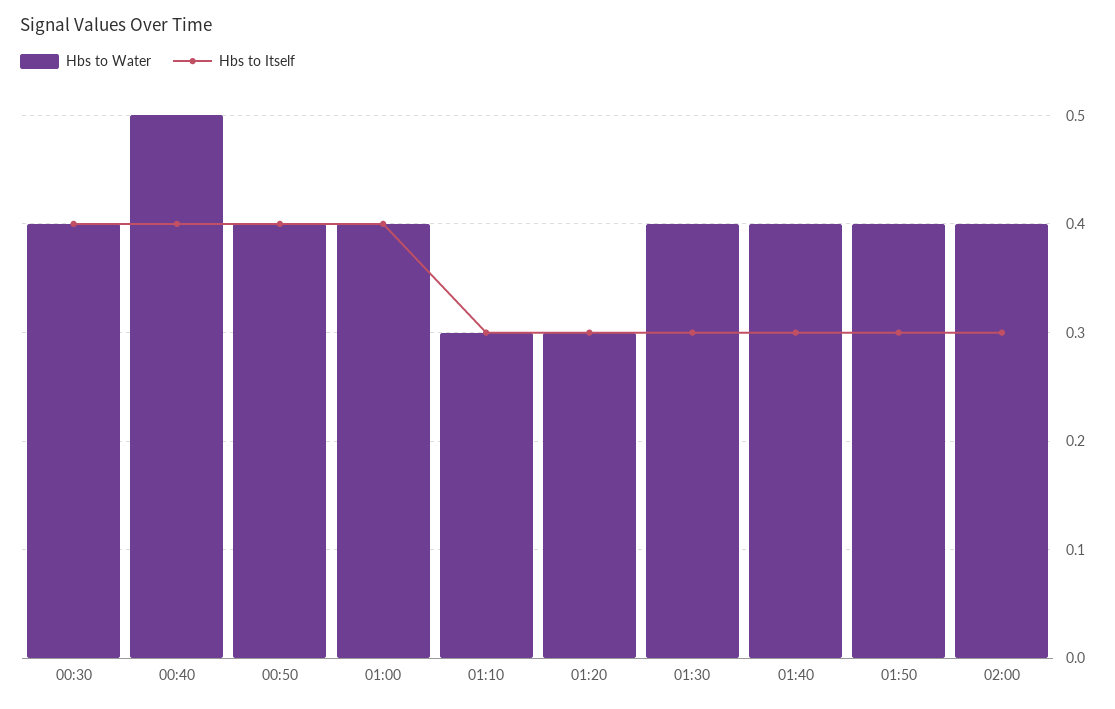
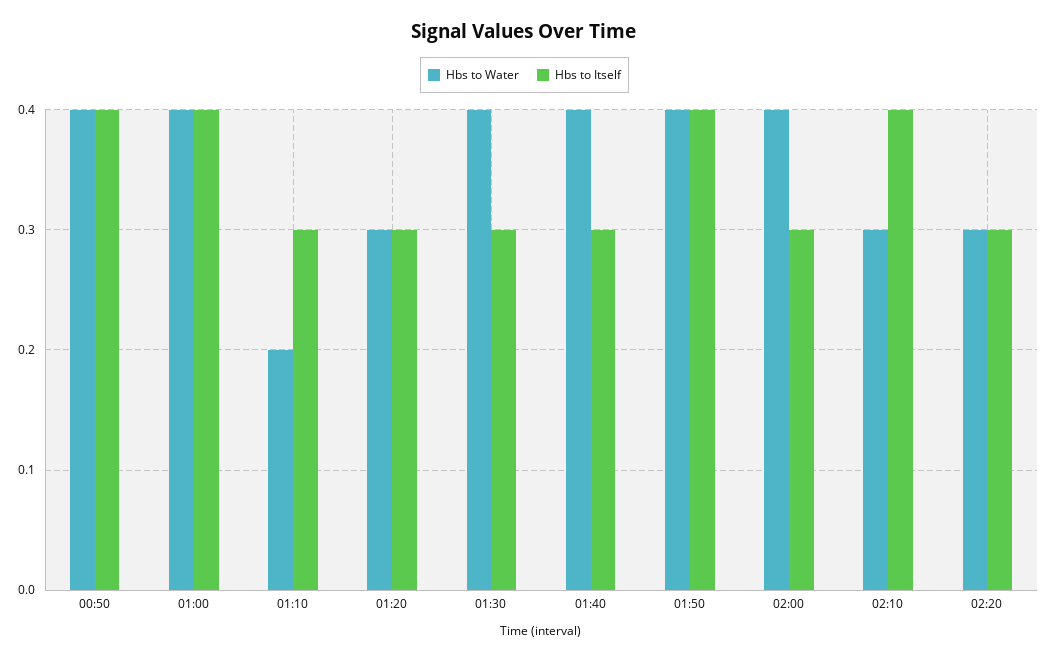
Hbs to Water, 00:30: 0.4 -> none
Hbs to Itself, 00:30: 0.4 -> none
Hbs to Water, 00:40: 0.5 -> none
Hbs to Itself, 00:40: 0.4 -> none
Hbs to Water, 01:10: 0.3 -> 0.2
Hbs to Itself, 01:50: 0.3 -> 0.4
Hbs to Water, 02:10: none -> 0.3
Hbs to Itself, 02:10: none -> 0.4
Hbs to Water, 02:20: none -> 0.3
Hbs to Itself, 02:20: none -> 0.3

